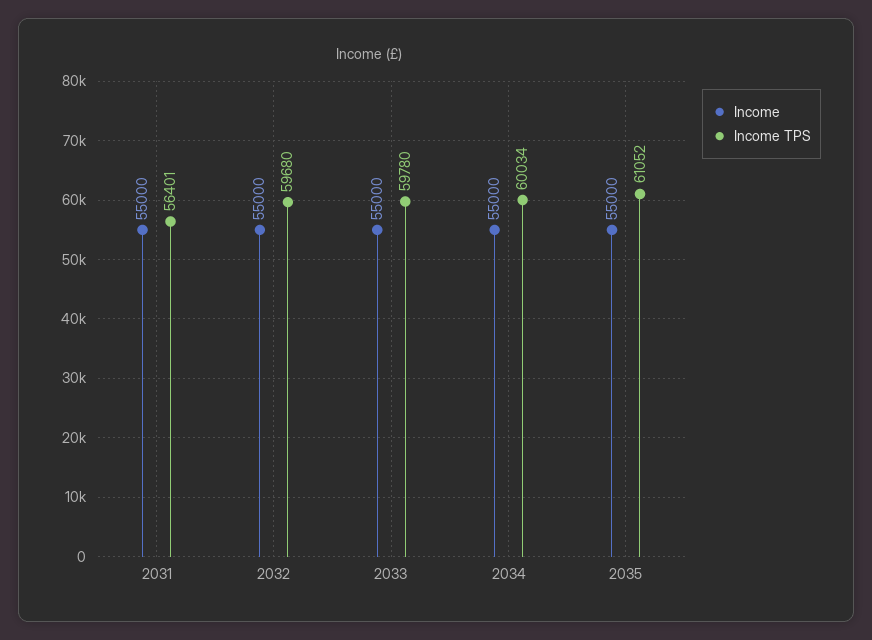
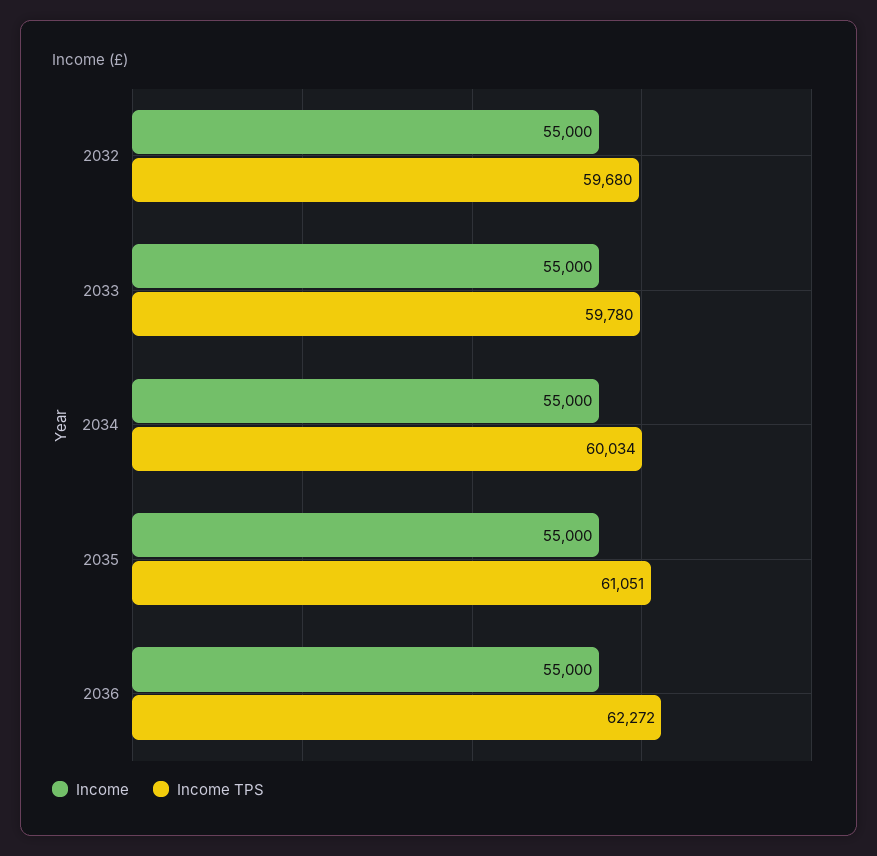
Income, 2031: 55000 -> none
Income TPS, 2031: 56401 -> none
Income TPS, 2035: 61052 -> 61051
Income, 2036: none -> 55000
Income TPS, 2036: none -> 62272

